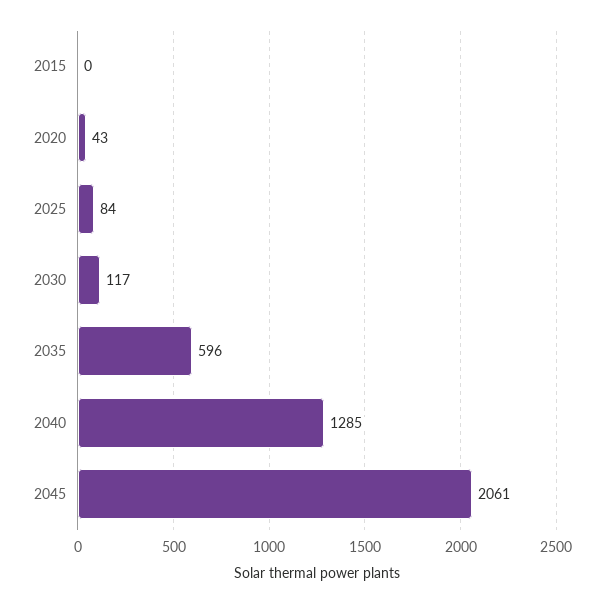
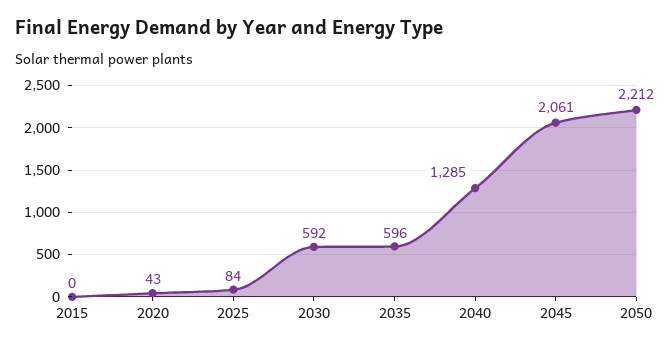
2030: 117 -> 592
2050: none -> 2212

